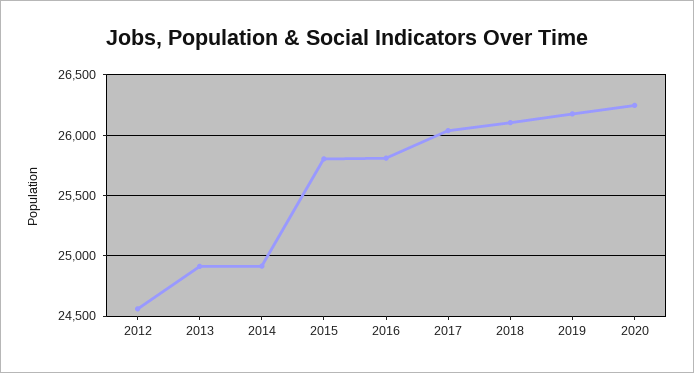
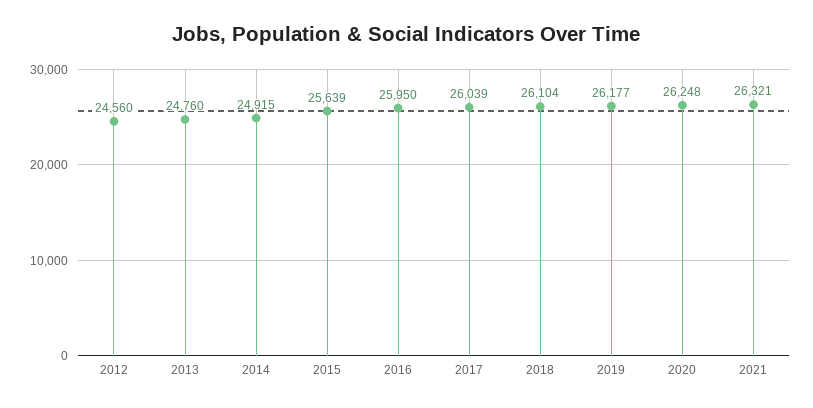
2013: 24900 -> 24760
2015: 25800 -> 25639
2016: 25800 -> 25950
2021: none -> 26321

